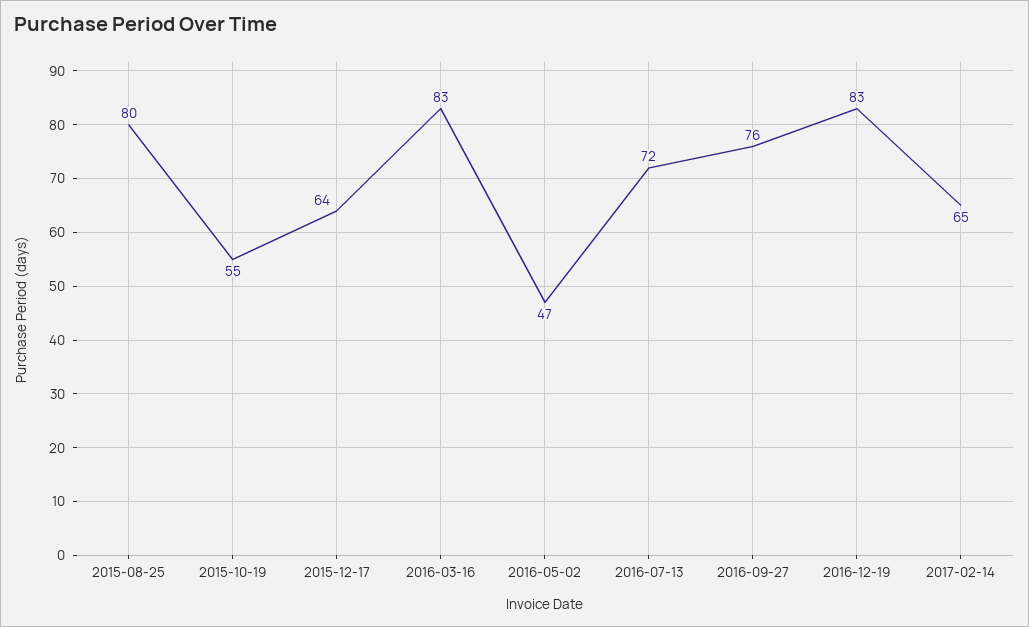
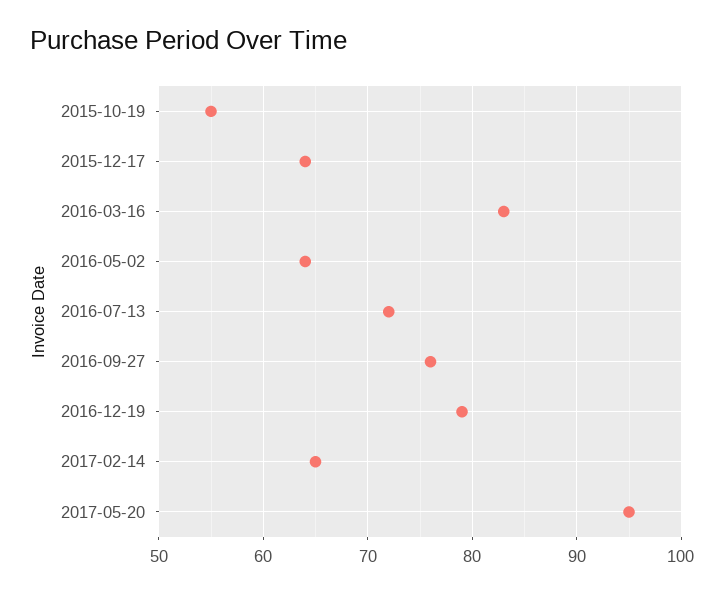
2015-08-25: 80 -> none
2016-05-02: 47 -> 64
2016-12-19: 83 -> 79
2017-05-20: none -> 95

